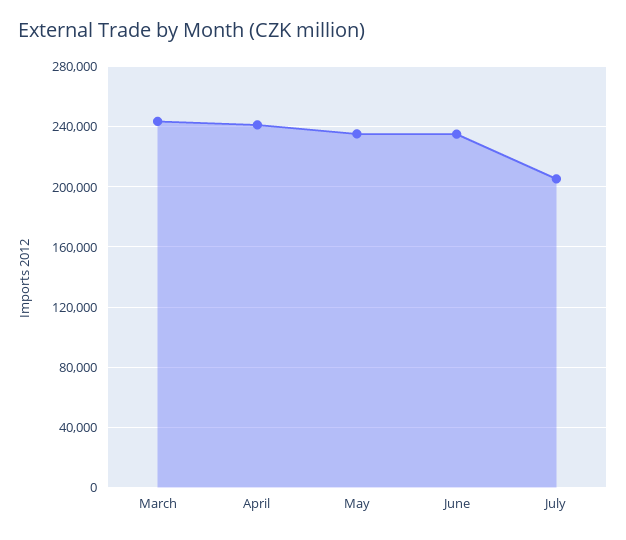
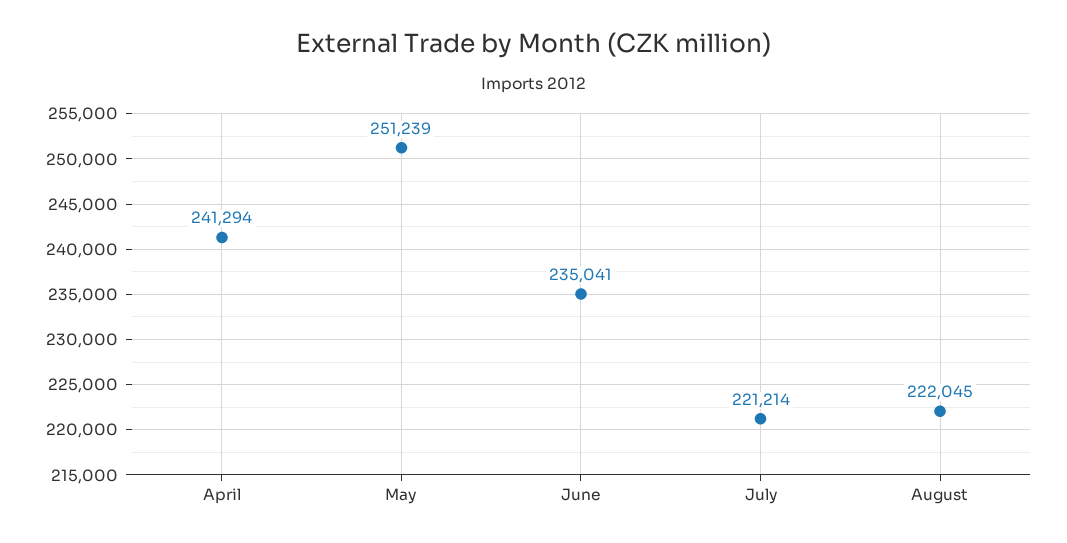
March: 245000 -> none
May: 235000 -> 251239
July: 205000 -> 221214
August: none -> 222045

